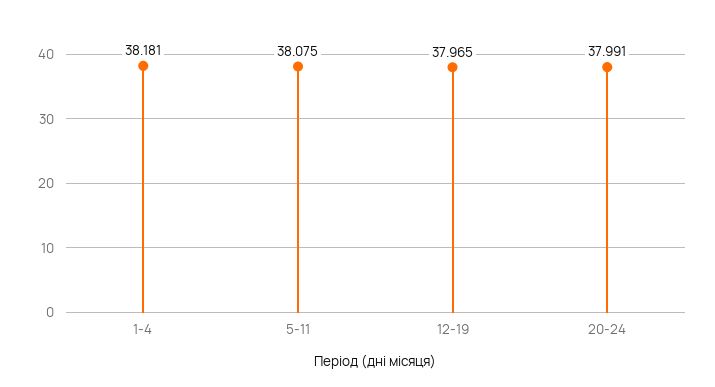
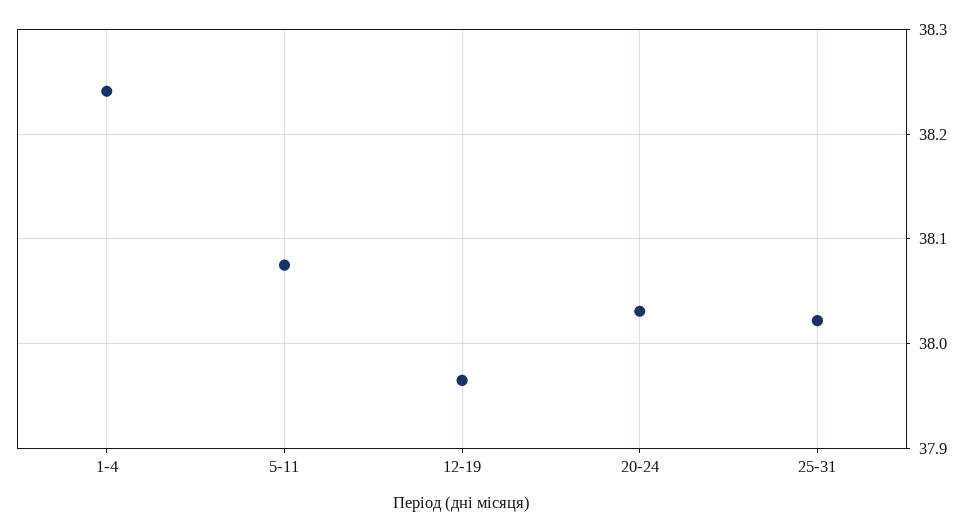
1-4: 38.181 -> 38.24
20-24: 37.991 -> 38.03
25-31: none -> 38.02

